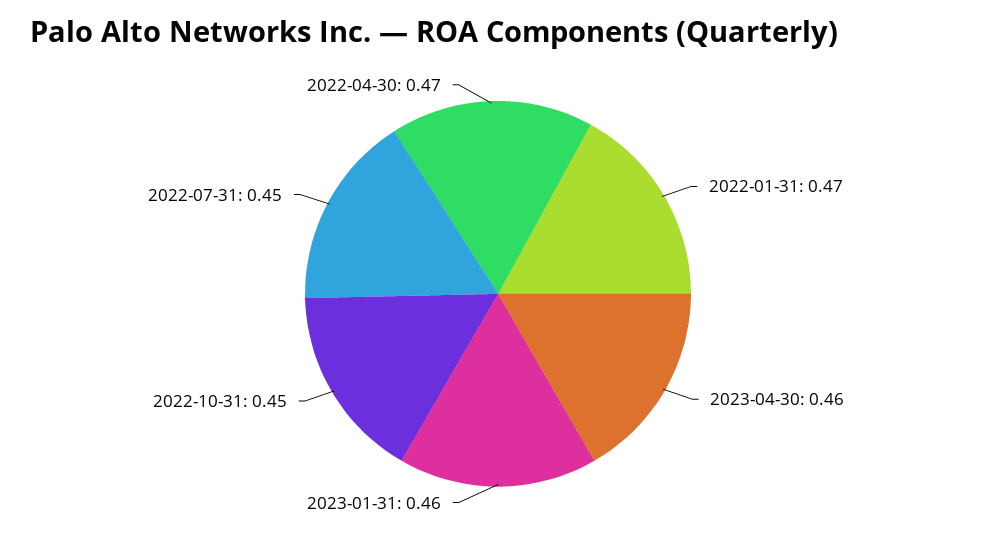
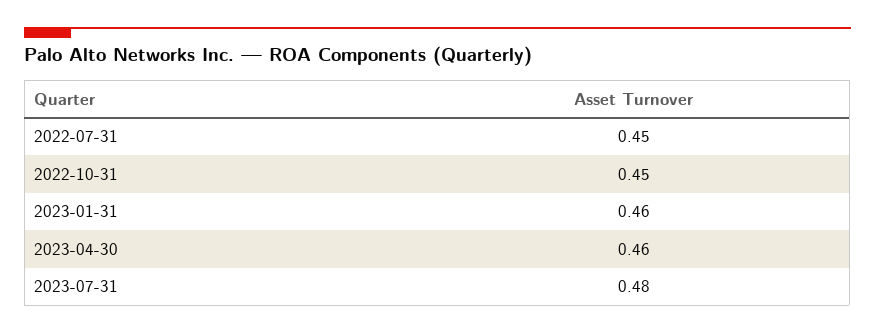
2022-01-31: 0.47 -> none
2022-04-30: 0.47 -> none
2023-07-31: none -> 0.48

